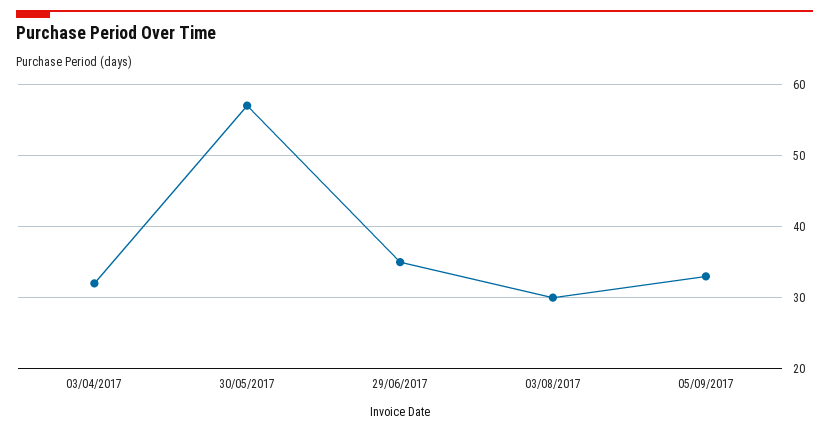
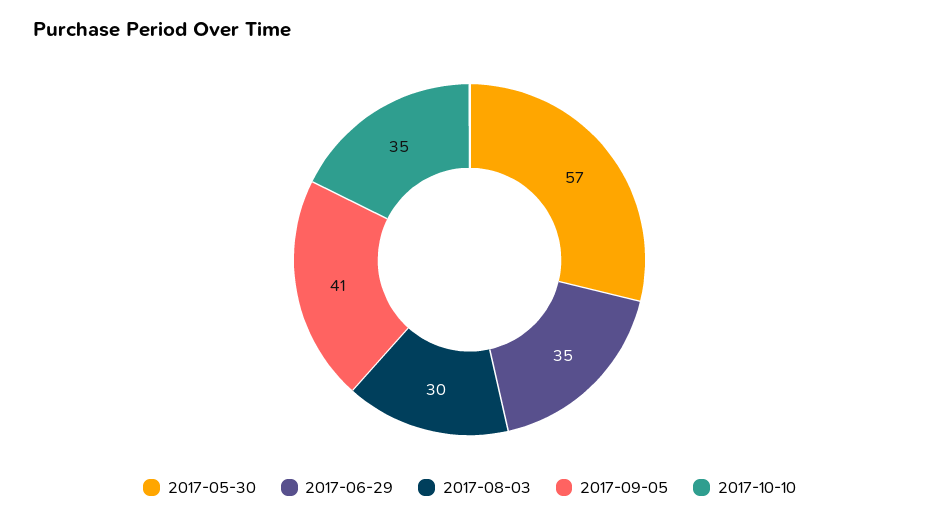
03/04/2017: 32 -> none
05/09/2017: 33 -> 41
2017-10-10: none -> 35

